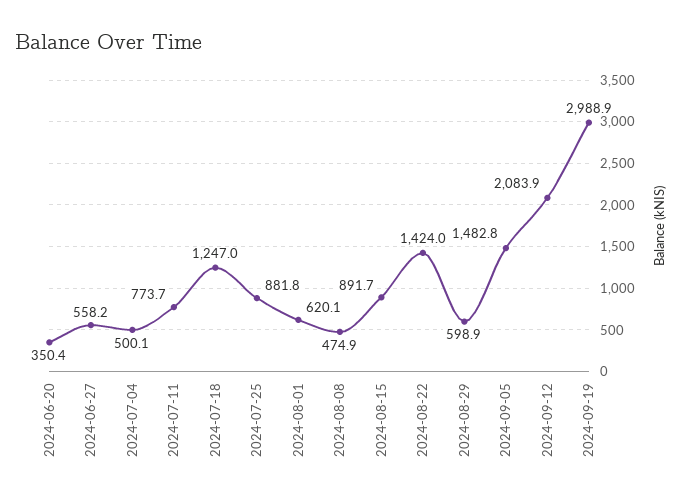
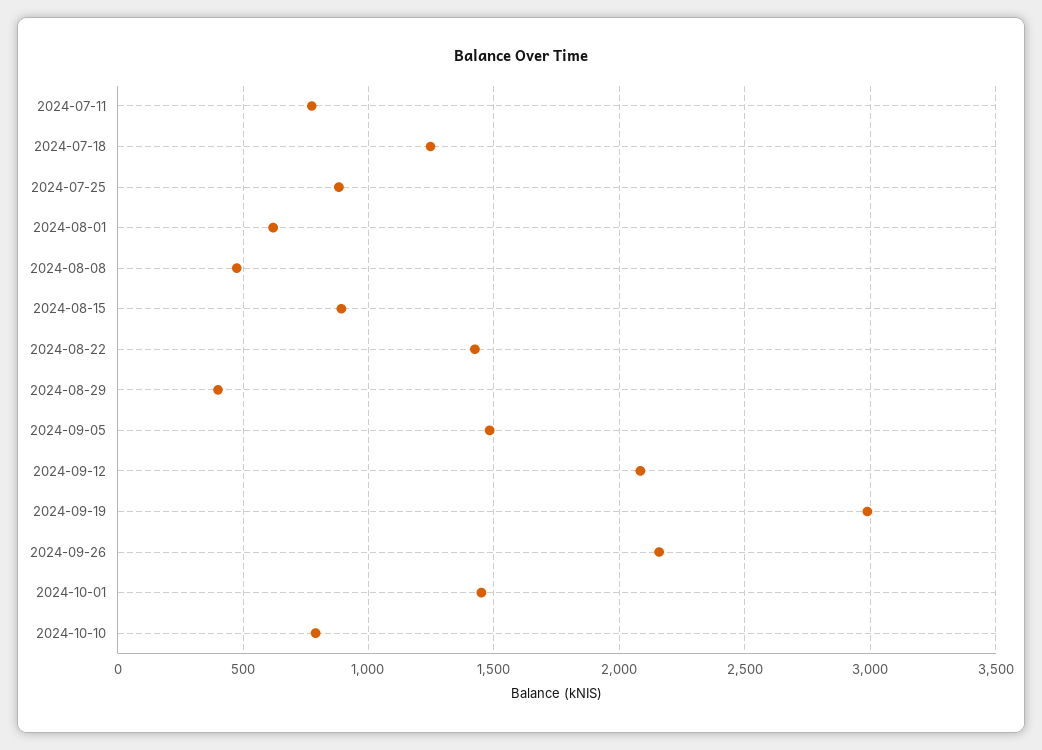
2024-06-20: 350.4 -> none
2024-06-27: 558.2 -> none
2024-07-04: 500.1 -> none
2024-08-29: 598.9 -> 400
2024-09-26: none -> 2150
2024-10-01: none -> 1450
2024-10-10: none -> 800

